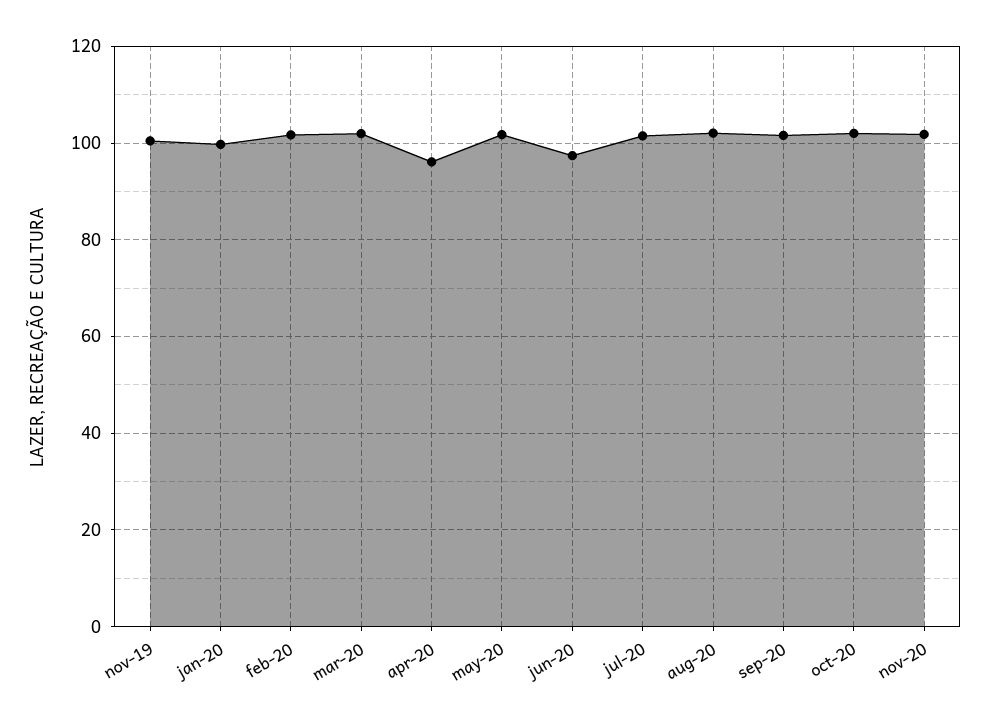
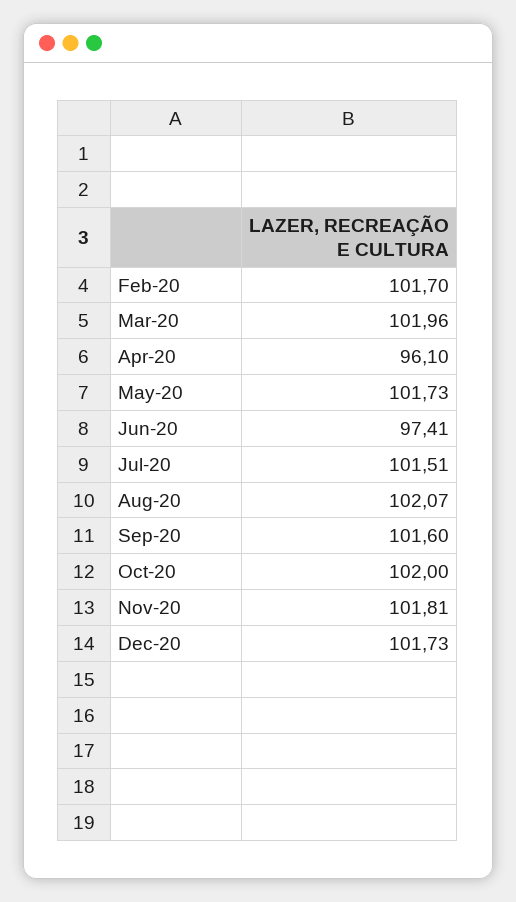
nov-19: 100 -> none
jan-20: 100 -> none
Dec-20: none -> 101.73

